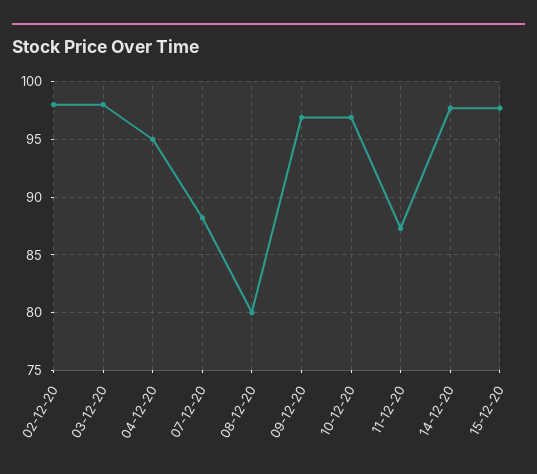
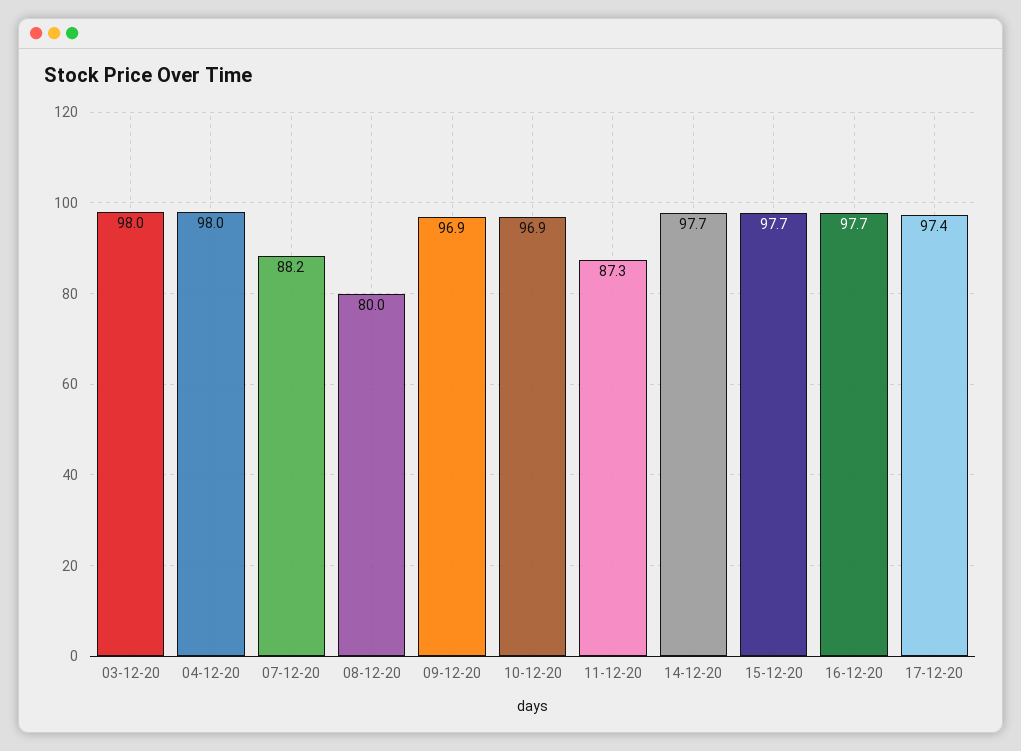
02-12-20: 98 -> none
04-12-20: 95 -> 98
16-12-20: none -> 97.7
17-12-20: none -> 97.4

